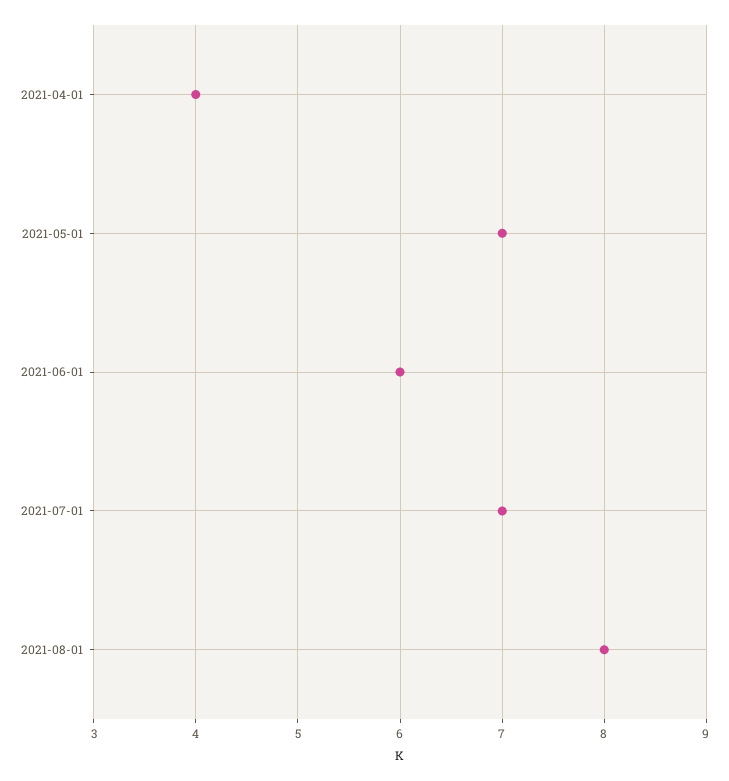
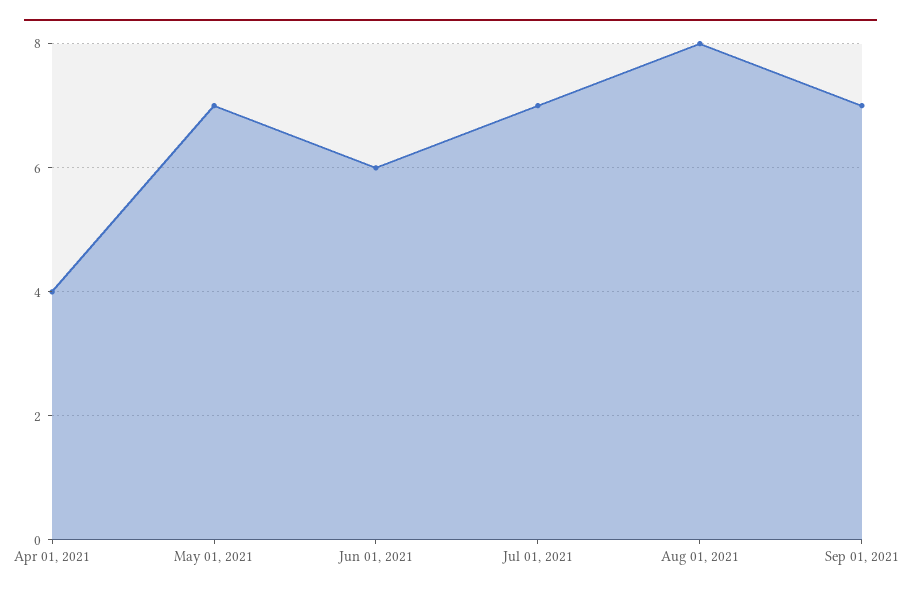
Sep 01, 2021: none -> 7

